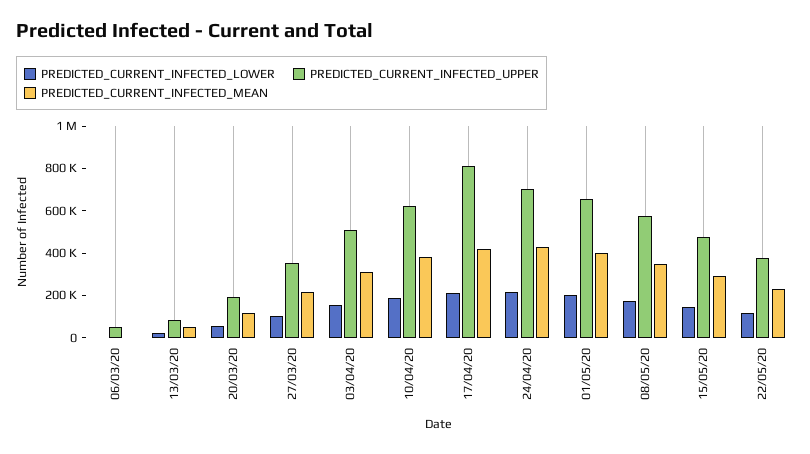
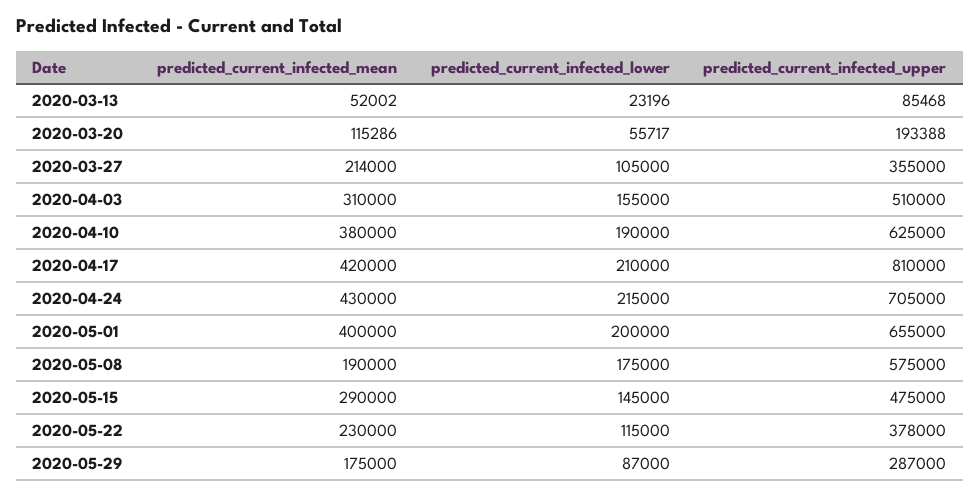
PREDICTED_CURRENT_INFECTED_LOWER, 06/03/20: 0 -> none
PREDICTED_CURRENT_INFECTED_UPPER, 06/03/20: 50000 -> none
PREDICTED_CURRENT_INFECTED_MEAN, 06/03/20: 0 -> none
PREDICTED_CURRENT_INFECTED_MEAN, 08/05/20: 350000 -> 190000
PREDICTED_CURRENT_INFECTED_MEAN, 2020-05-29: none -> 175000
PREDICTED_CURRENT_INFECTED_LOWER, 2020-05-29: none -> 87000
PREDICTED_CURRENT_INFECTED_UPPER, 2020-05-29: none -> 287000

